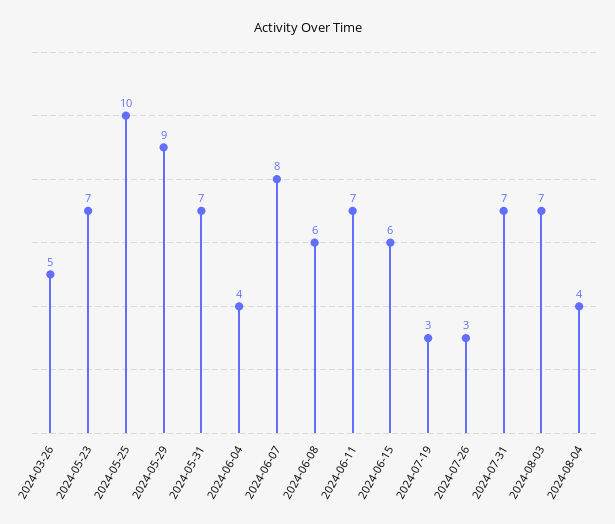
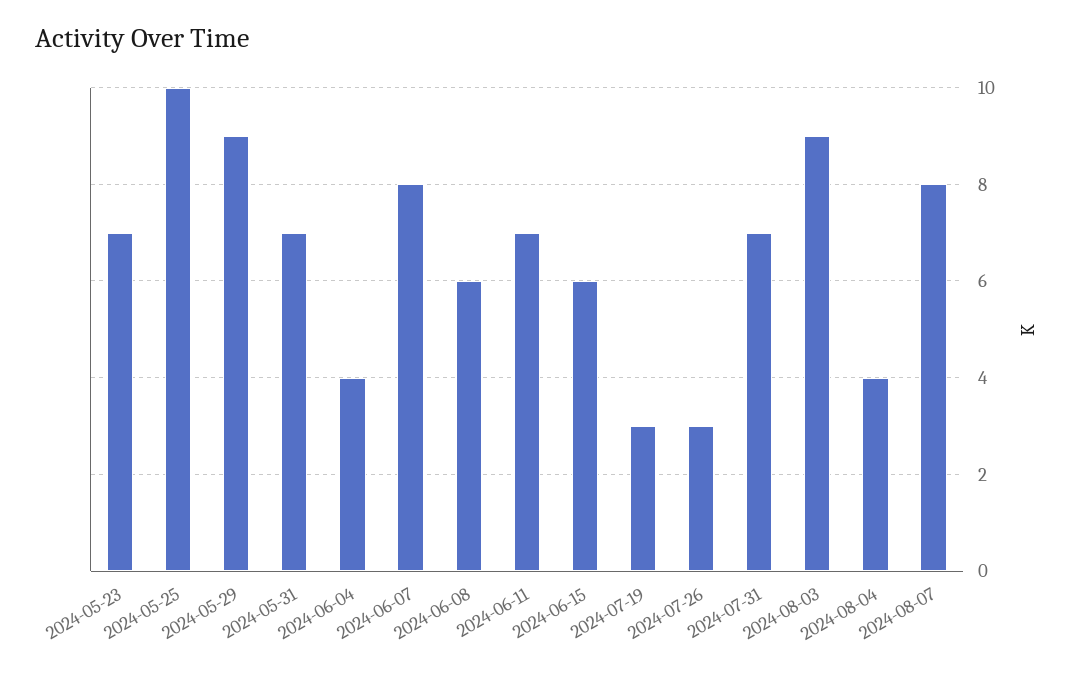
2024-03-26: 5 -> none
2024-08-03: 7 -> 9
2024-08-07: none -> 8

